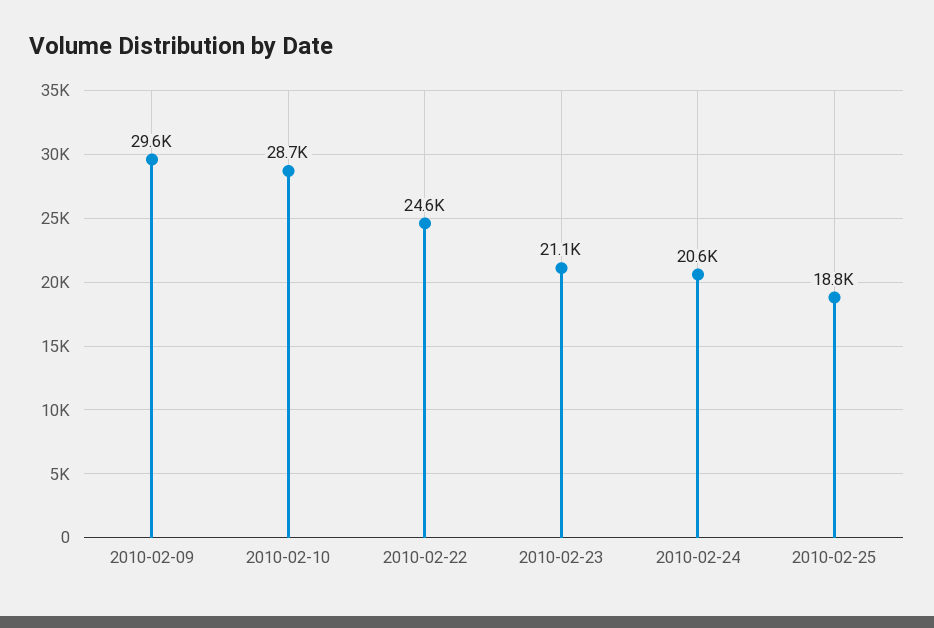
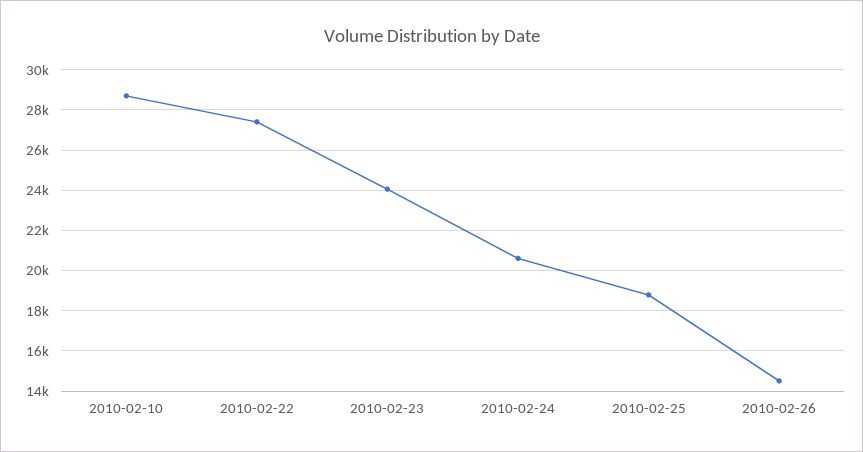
2010-02-09: 29600 -> none
2010-02-22: 24600 -> 27500
2010-02-23: 21100 -> 24000
2010-02-26: none -> 14500

